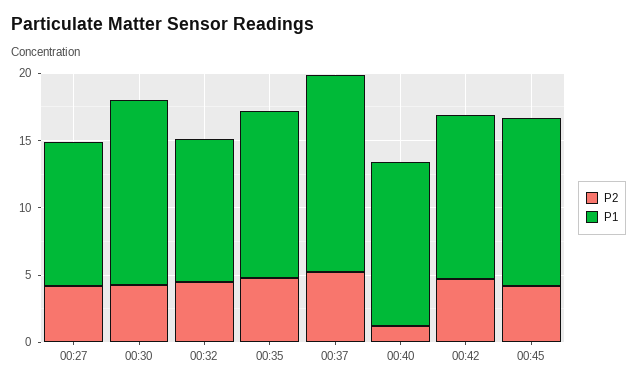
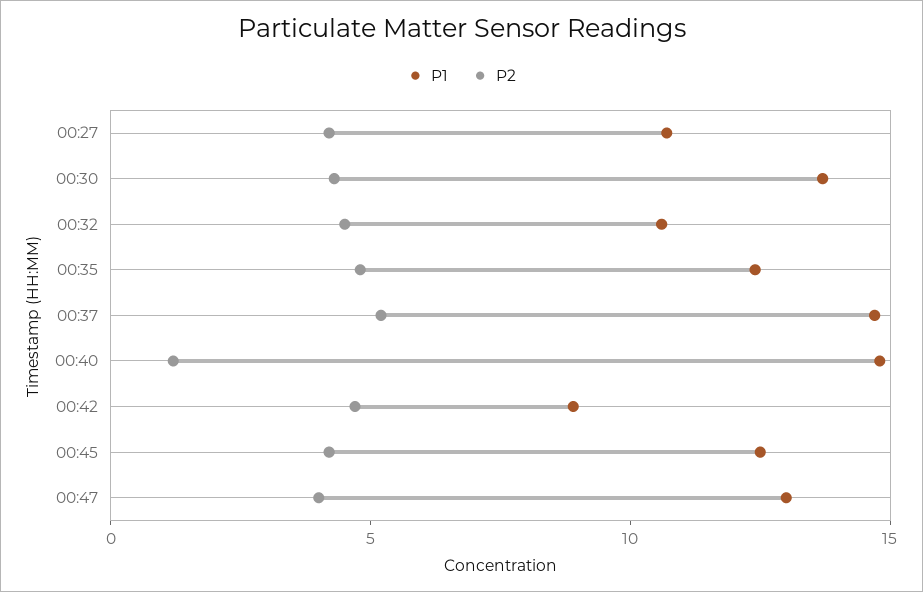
P1, 00:40: 12 -> 15
P1, 00:42: 12 -> 9
P1, 00:47: none -> 13
P2, 00:47: none -> 4

